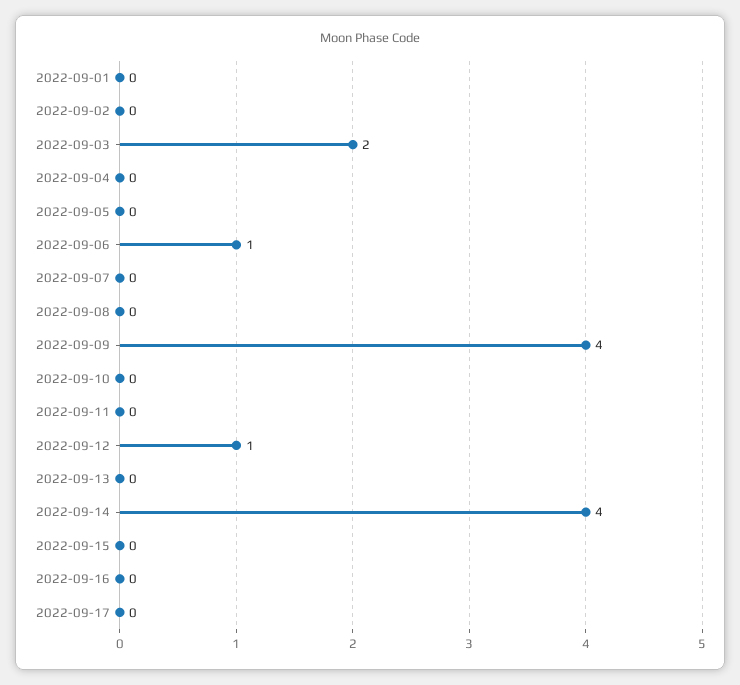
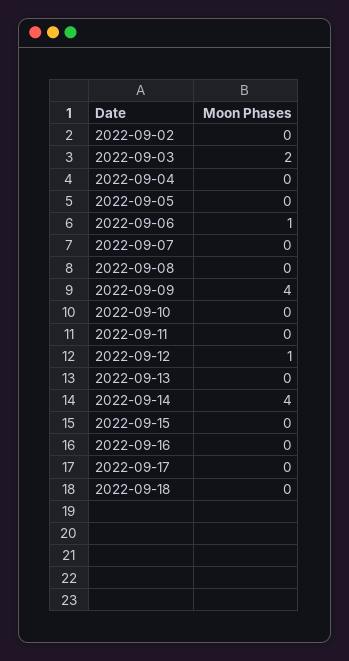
2022-09-01: 0 -> none
2022-09-18: none -> 0

